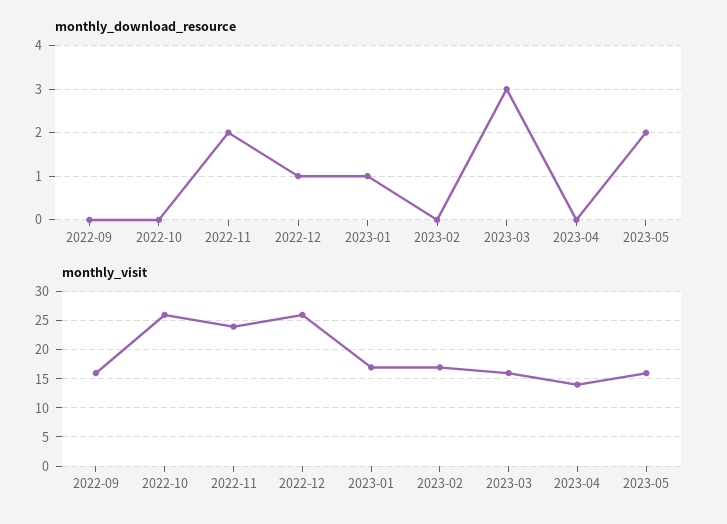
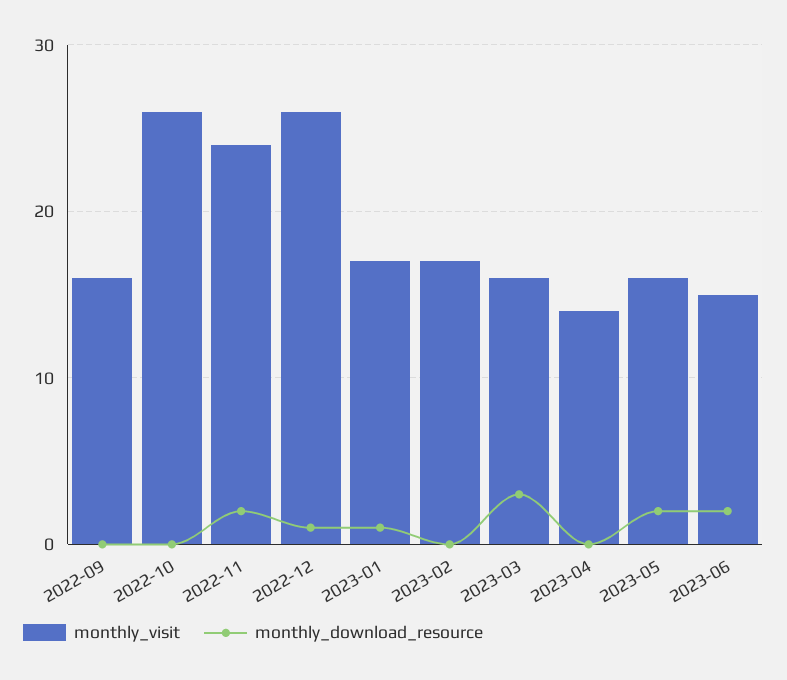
monthly_visit, 2023-06: none -> 15
monthly_download_resource, 2023-06: none -> 2

